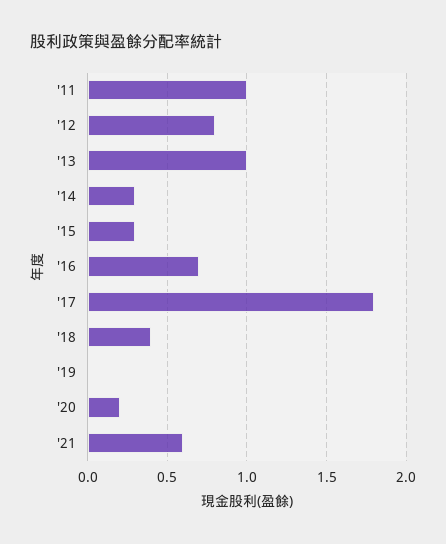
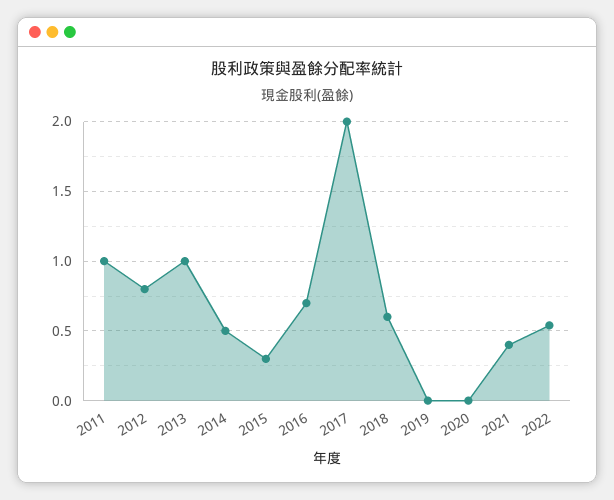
'14: 0.3 -> 0.5
'17: 1.8 -> 2
'18: 0.4 -> 0.6
'20: 0.2 -> 0
'21: 0.6 -> 0.4
2022: none -> 0.55

